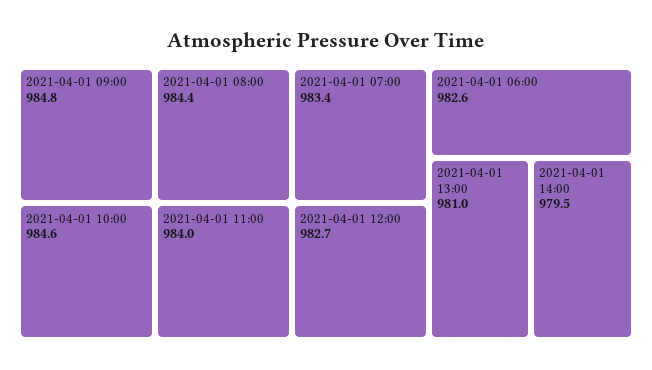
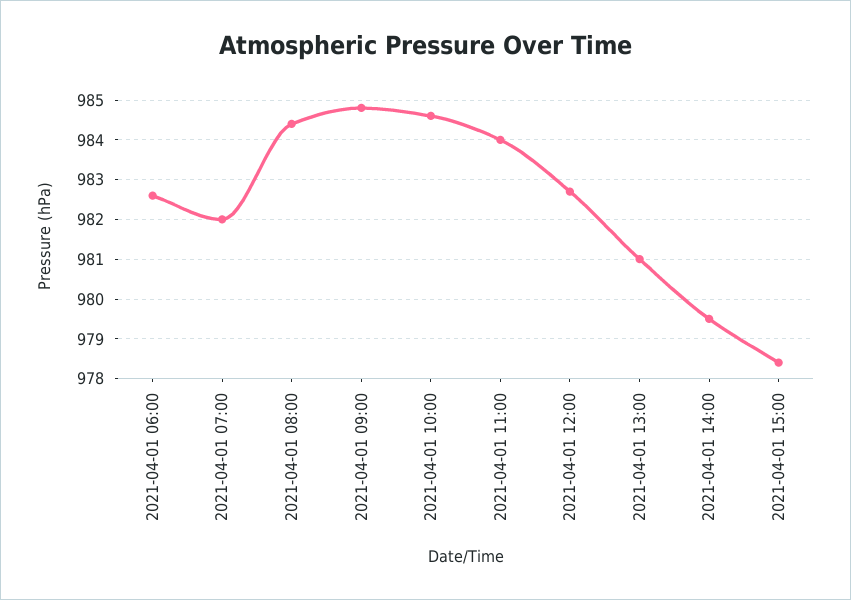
2021-04-01 07:00: 983.4 -> 982
2021-04-01 15:00: none -> 978.5

